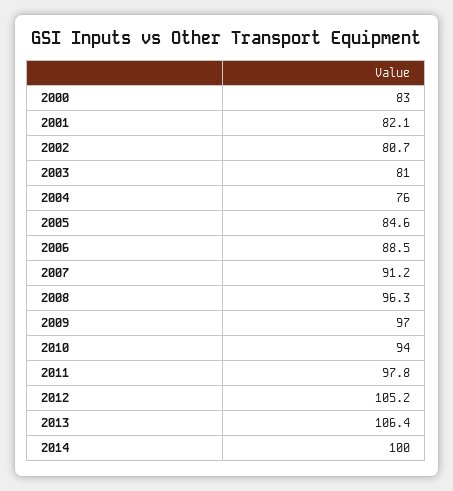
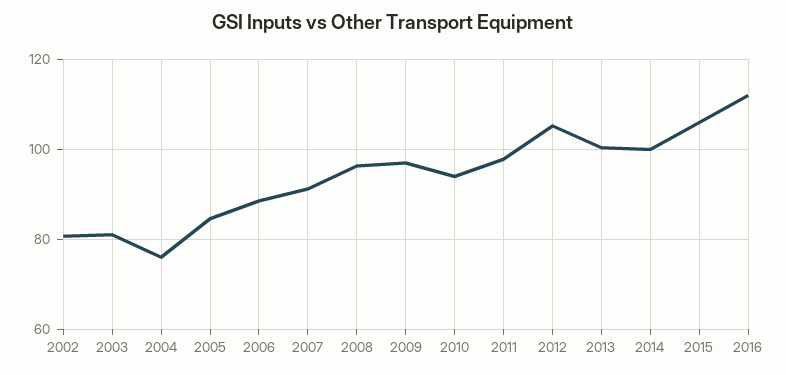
2000: 83 -> none
2001: 82.1 -> none
2013: 106.4 -> 100
2015: none -> 106
2016: none -> 112

